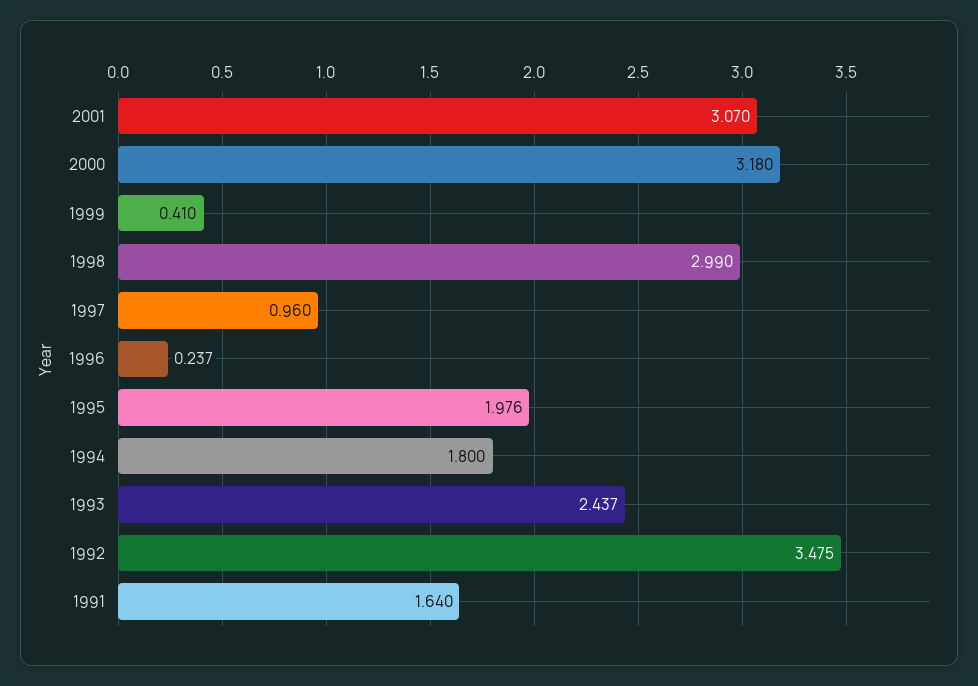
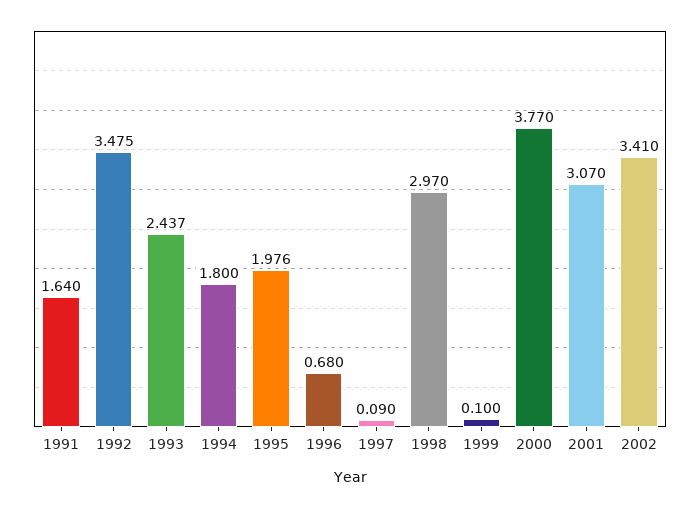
2000: 3.18 -> 3.77
1999: 0.41 -> 0.1
1998: 2.99 -> 2.97
1997: 0.96 -> 0.09
1996: 0.237 -> 0.68
2002: none -> 3.41

